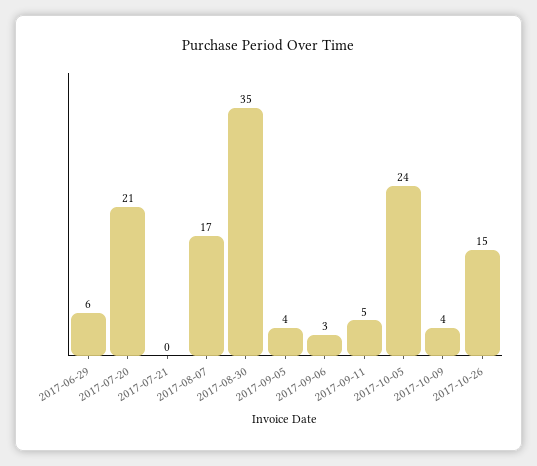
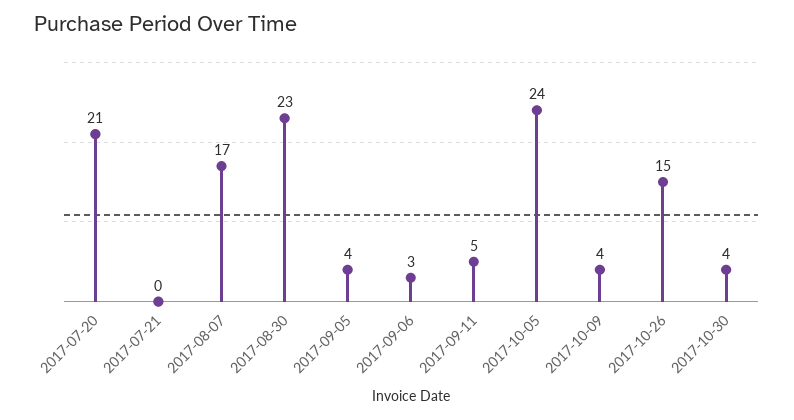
2017-06-29: 6 -> none
2017-08-30: 35 -> 23
2017-10-30: none -> 4

